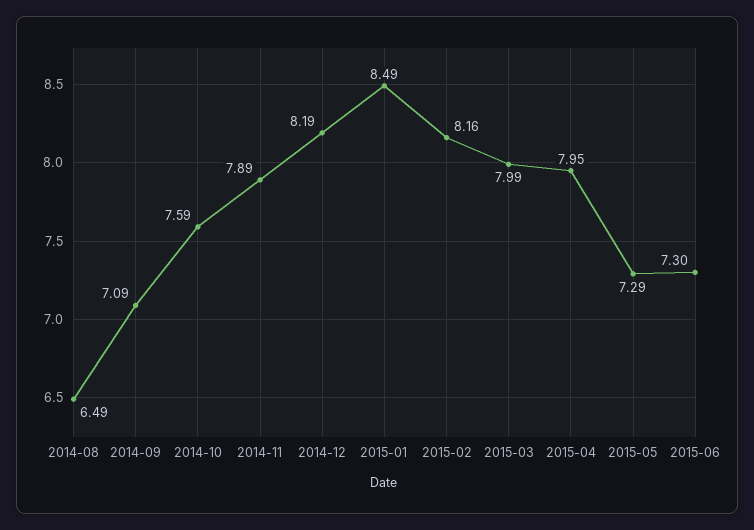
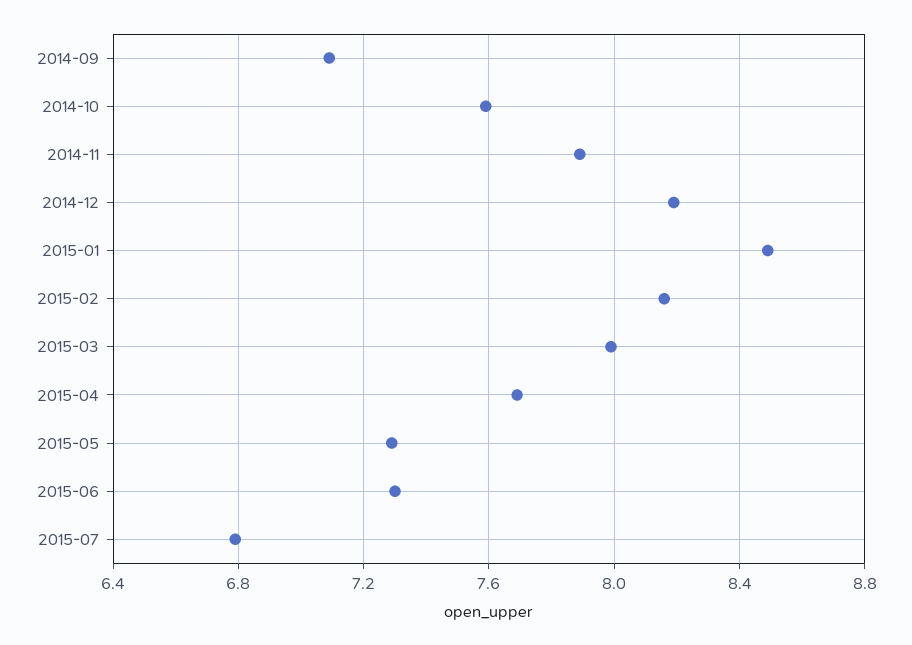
2014-08: 6.49 -> none
2015-04: 7.95 -> 7.7
2015-07: none -> 6.8

